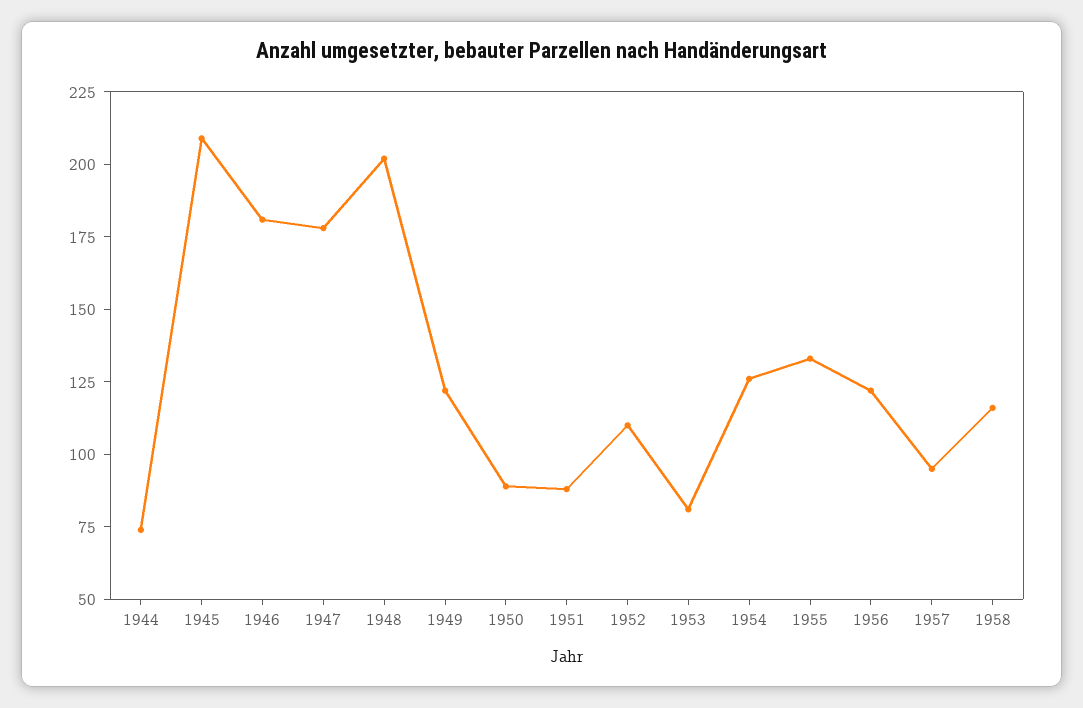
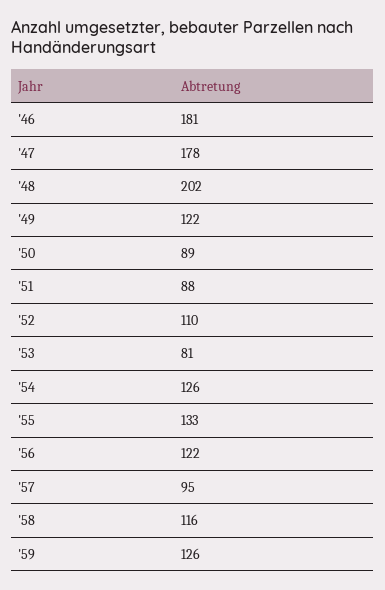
1944: 75 -> none
1945: 210 -> none
'59: none -> 126

